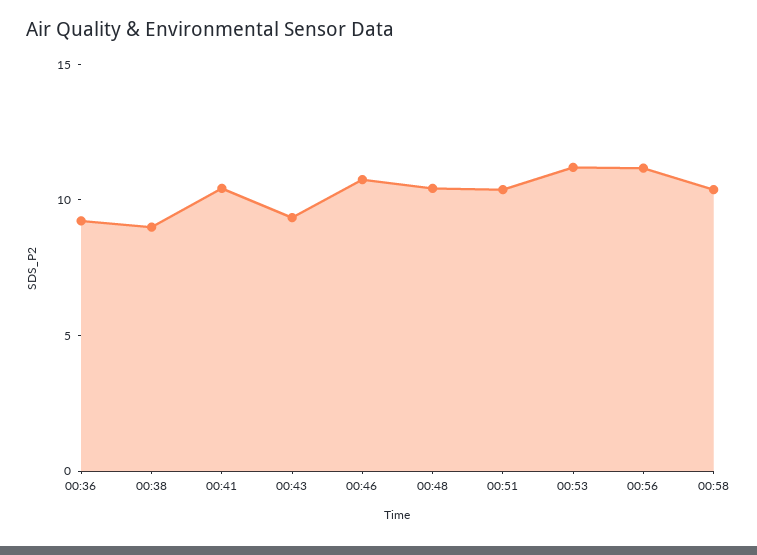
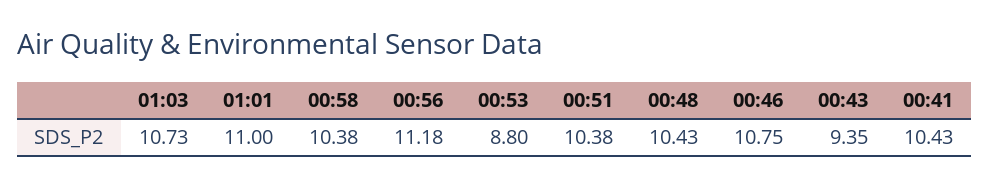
00:36: 9 -> none
00:38: 9 -> none
00:53: 11 -> 8.8
01:03: none -> 10.73
01:01: none -> 11

